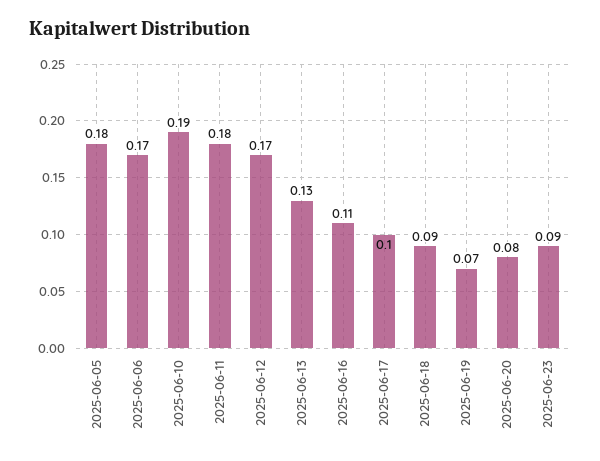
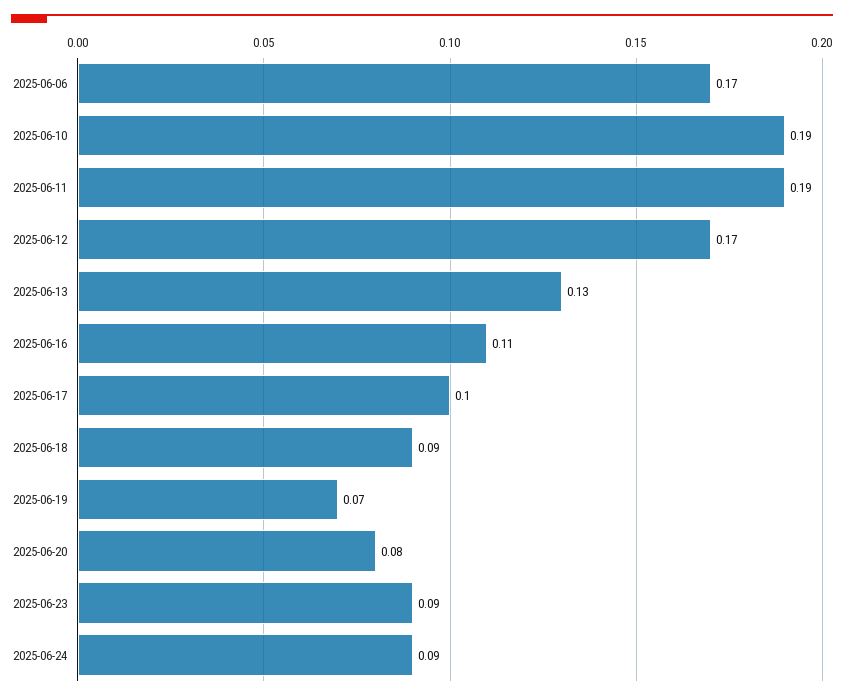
2025-06-05: 0.18 -> none
2025-06-11: 0.18 -> 0.19
2025-06-24: none -> 0.09

